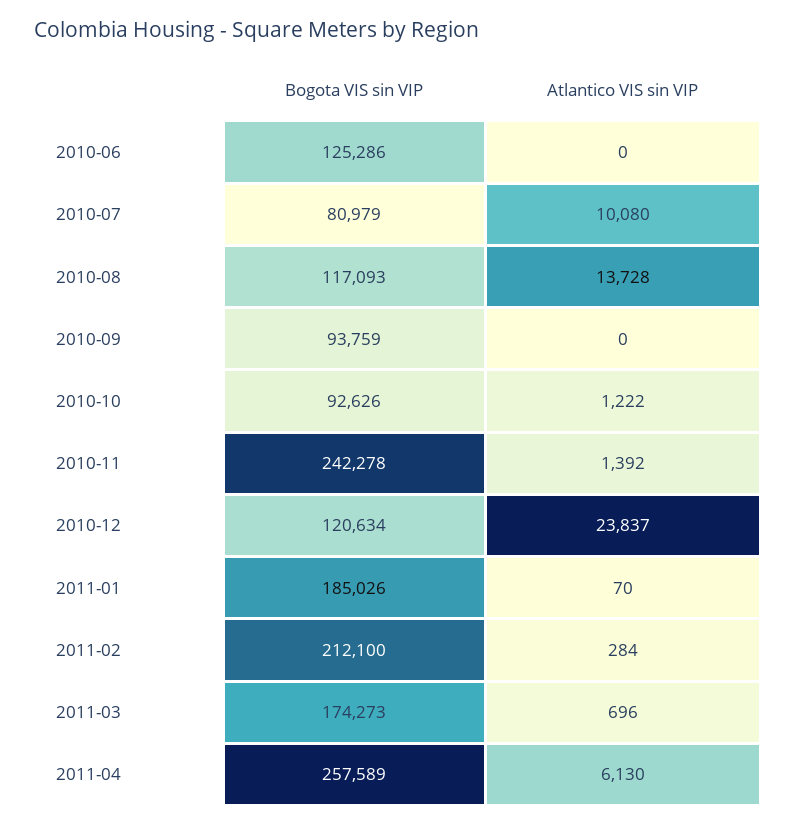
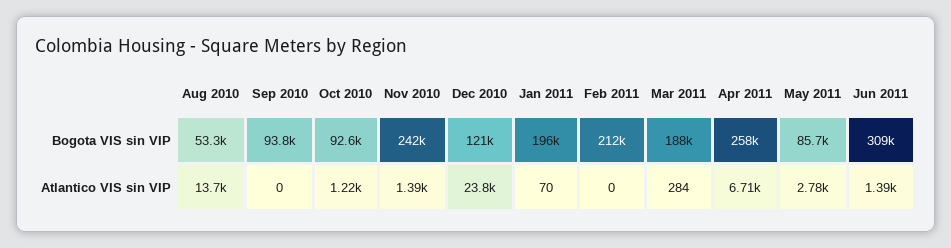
Bogota VIS sin VIP, 2010-06: 125286 -> none
Atlantico VIS sin VIP, 2010-06: 0 -> none
Bogota VIS sin VIP, 2010-07: 80979 -> none
Atlantico VIS sin VIP, 2010-07: 10080 -> none
Bogota VIS sin VIP, 2010-08: 117093 -> 53300
Bogota VIS sin VIP, 2011-01: 185026 -> 196000
Atlantico VIS sin VIP, 2011-02: 284 -> 0
Bogota VIS sin VIP, 2011-03: 174273 -> 188000
Atlantico VIS sin VIP, 2011-03: 696 -> 284
Atlantico VIS sin VIP, 2011-04: 6130 -> 6710
Bogota VIS sin VIP, May 2011: none -> 85700
Bogota VIS sin VIP, Jun 2011: none -> 309000
Atlantico VIS sin VIP, May 2011: none -> 2780
Atlantico VIS sin VIP, Jun 2011: none -> 1390

